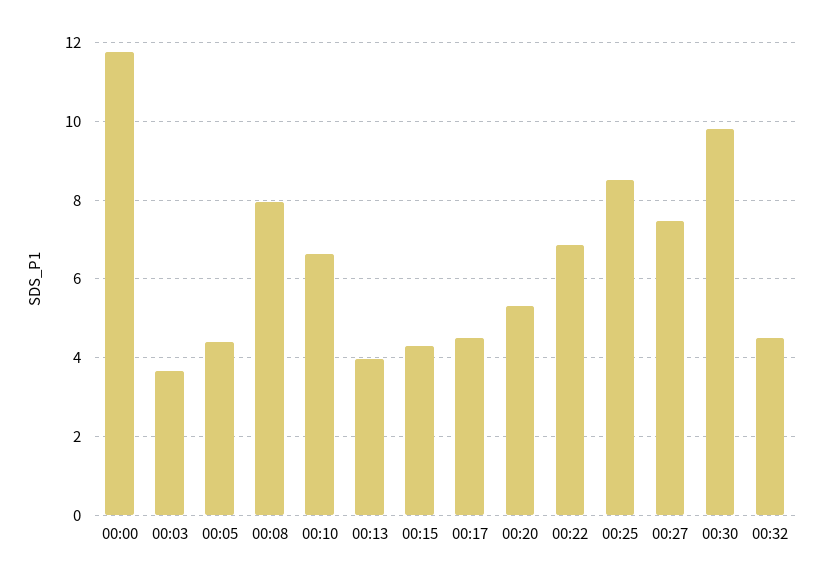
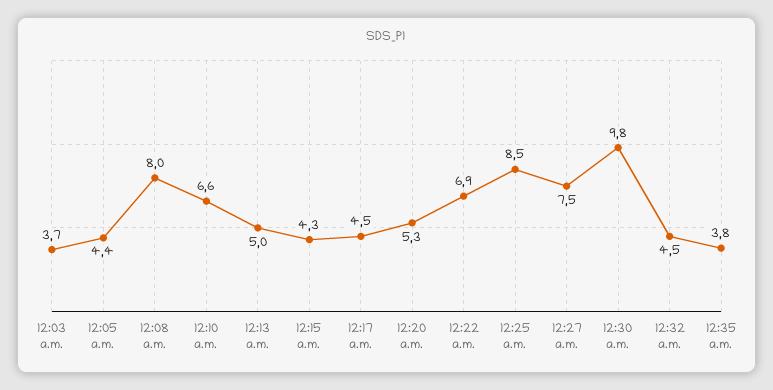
00:00: 11.8 -> none
00:13: 4 -> 5
12:35 a.m.: none -> 3.8

